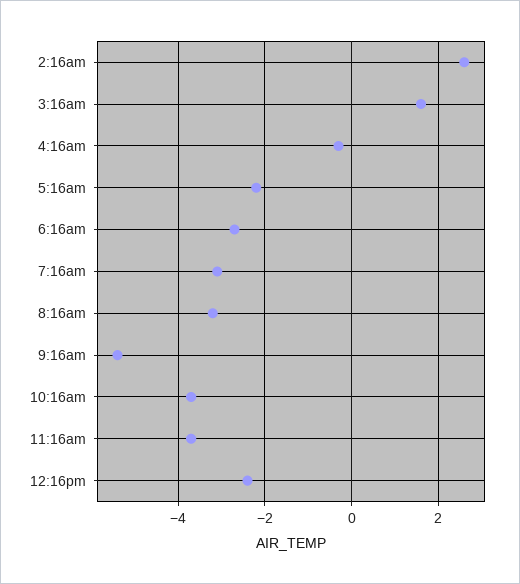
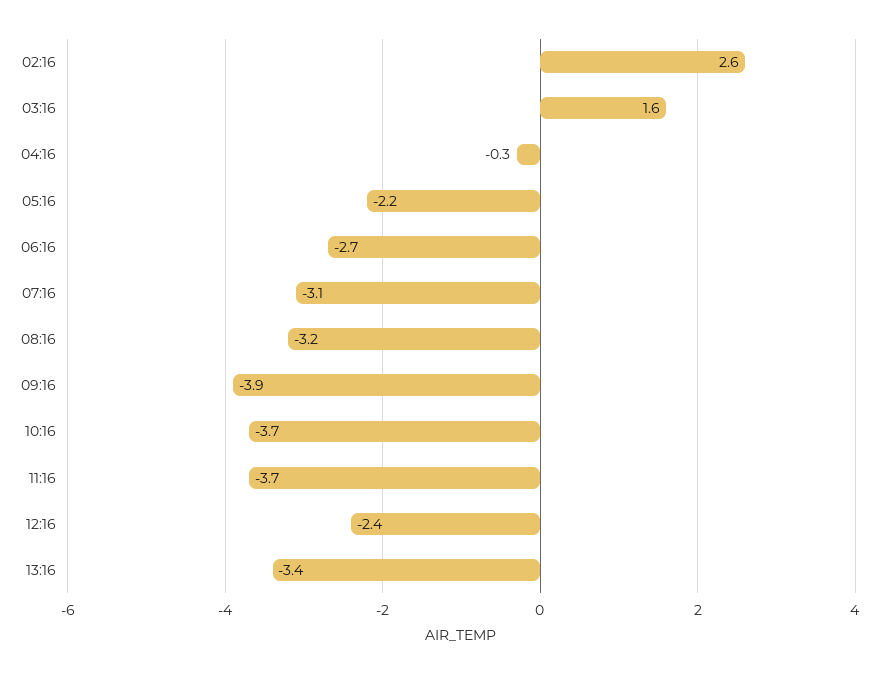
9:16am: -5.5 -> -3.9
13:16: none -> -3.4

